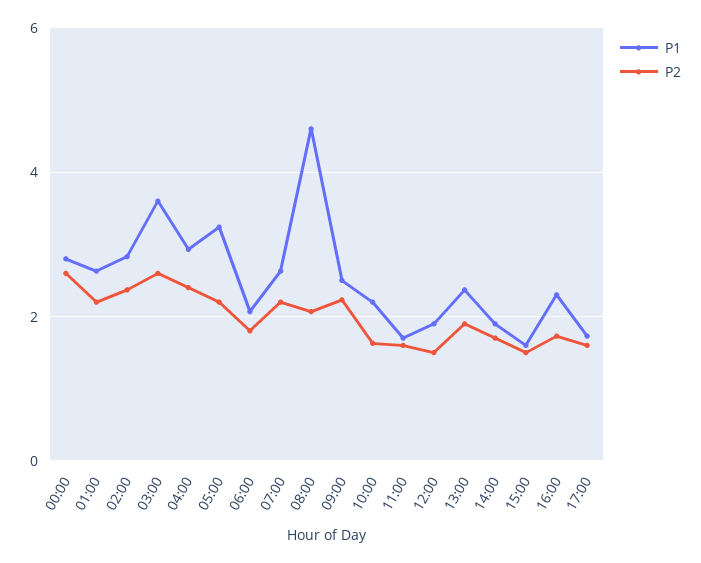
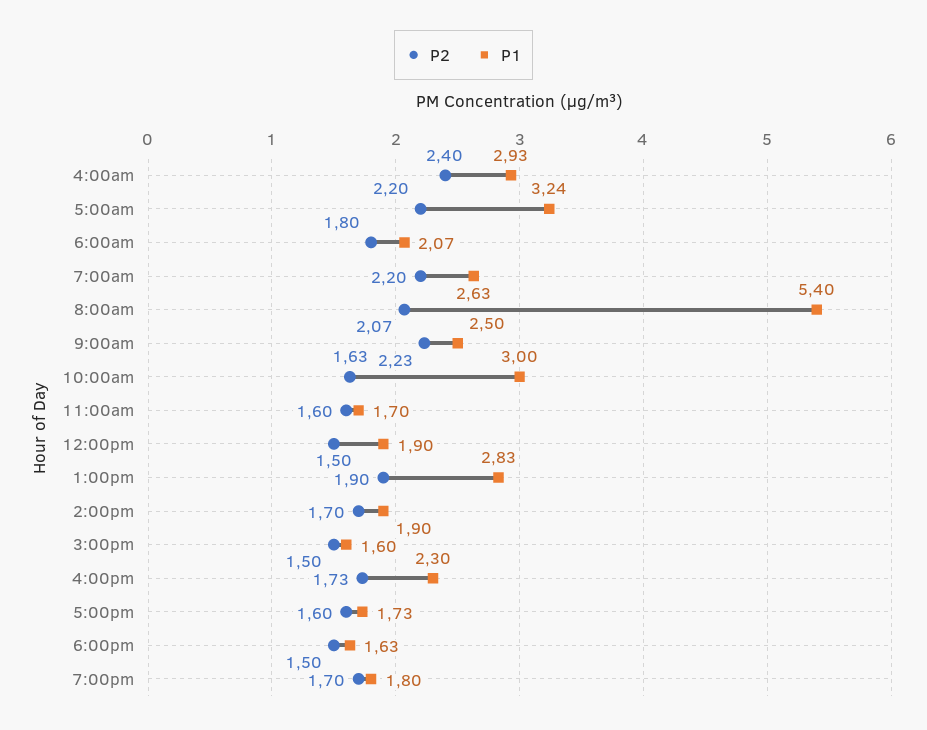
P1, 00:00: 2.8 -> none
P2, 00:00: 2.6 -> none
P1, 01:00: 2.6 -> none
P2, 01:00: 2.2 -> none
P1, 02:00: 2.8 -> none
P2, 02:00: 2.4 -> none
P1, 03:00: 3.6 -> none
P2, 03:00: 2.6 -> none
P1, 08:00: 4.6 -> 5.4
P1, 10:00: 2.2 -> 3
P1, 13:00: 2.4 -> 2.83
P2, 6:00pm: none -> 1.5
P1, 6:00pm: none -> 1.63
P2, 7:00pm: none -> 1.7
P1, 7:00pm: none -> 1.8

